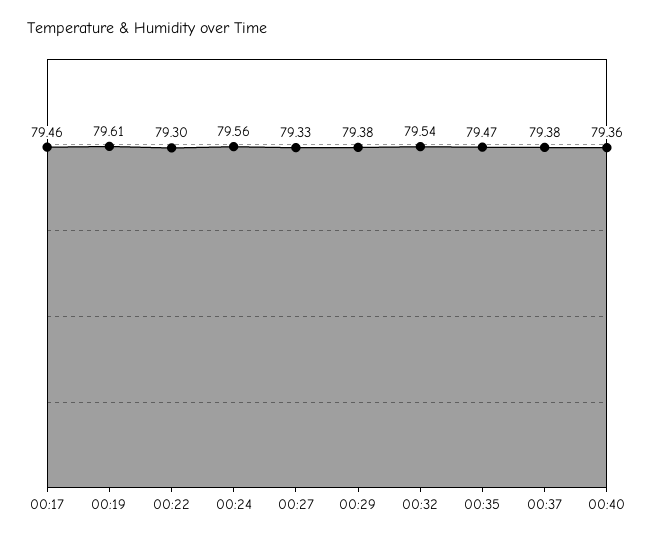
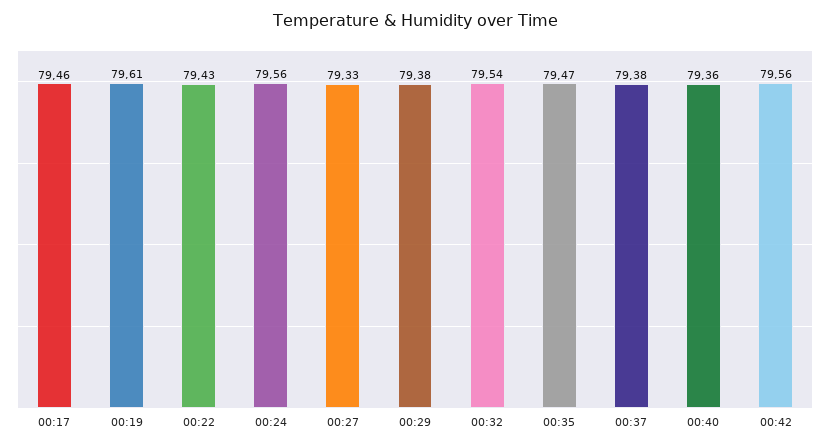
00:22: 79.3 -> 79.43
00:42: none -> 79.56

